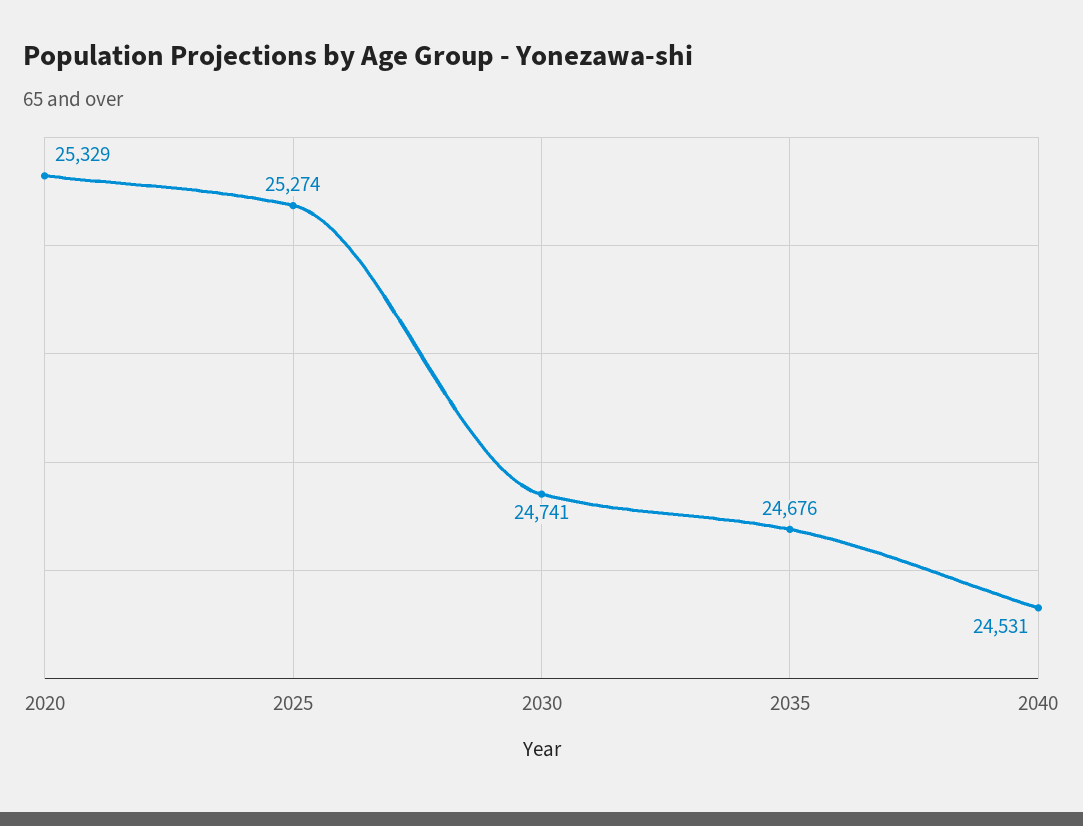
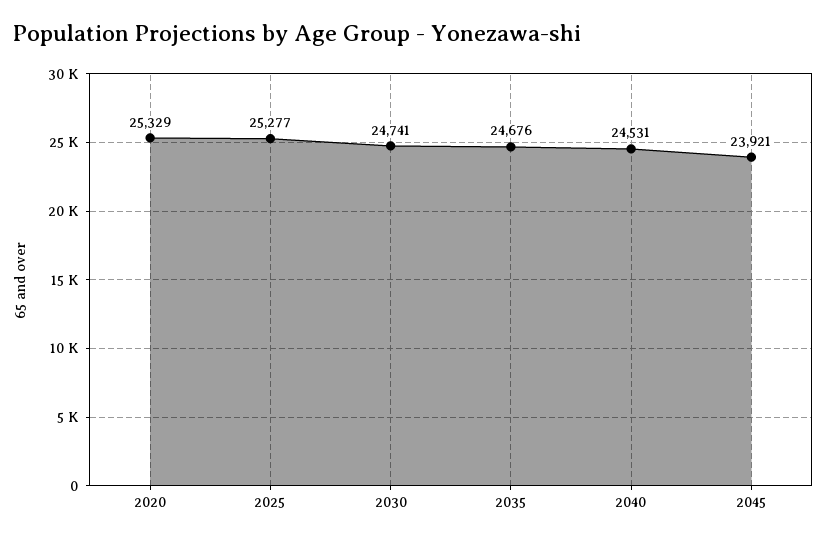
2025: 25274 -> 25277
2045: none -> 23921

